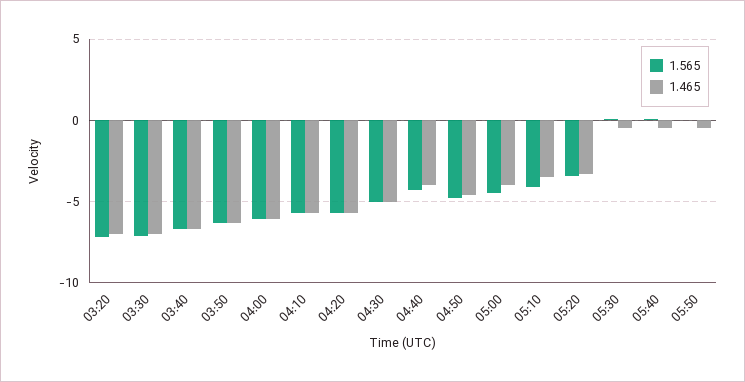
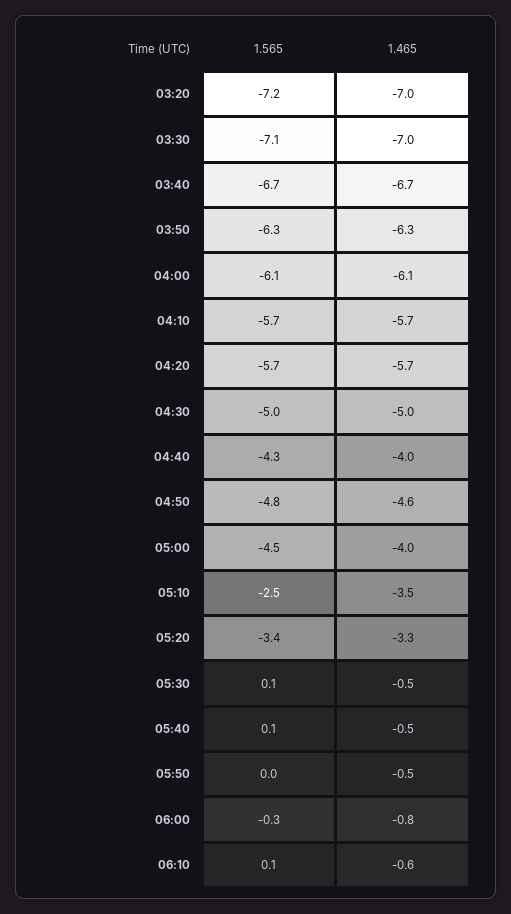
1.565, 05:10: -4 -> -2.5
1.565, 06:00: none -> -0.3
1.465, 06:00: none -> -0.8
1.565, 06:10: none -> 0.1
1.465, 06:10: none -> -0.6

